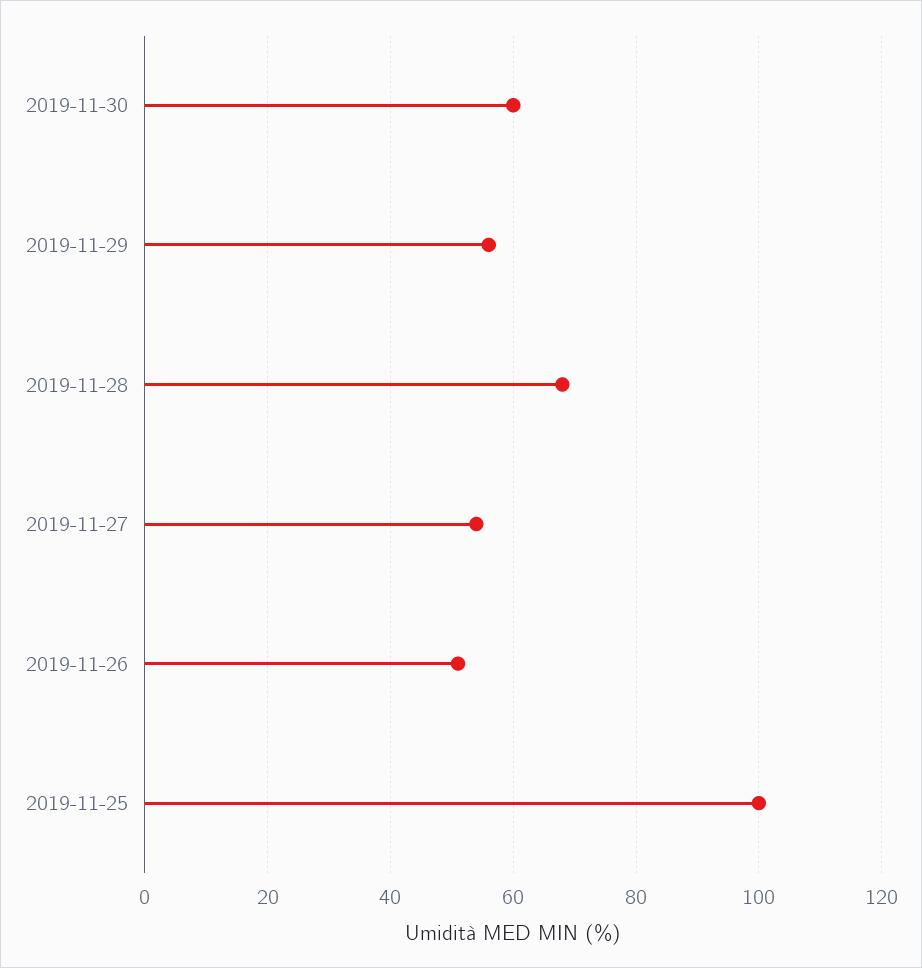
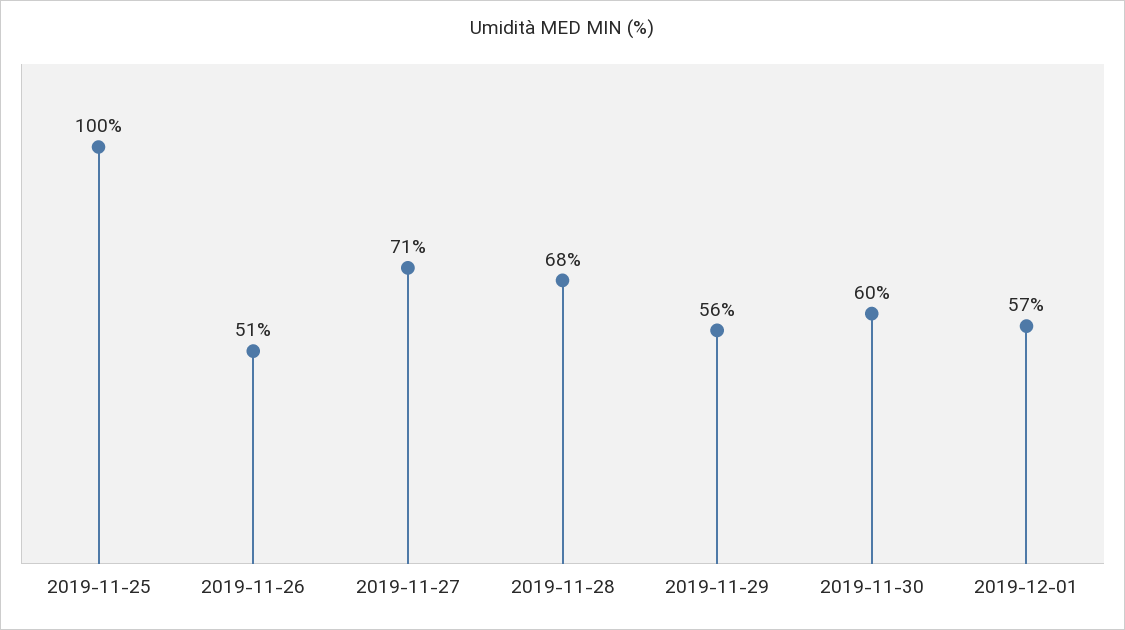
2019-11-27: 55 -> 71
2019-12-01: none -> 57

